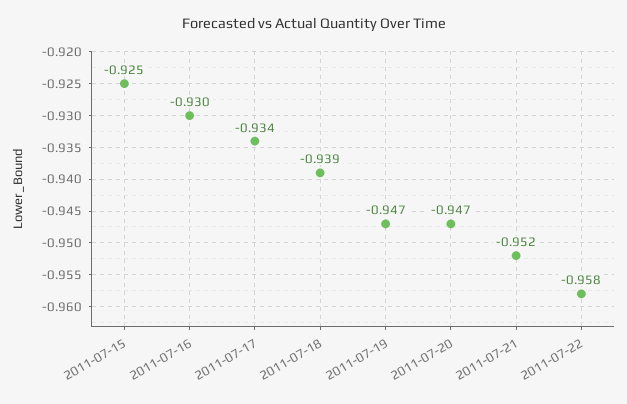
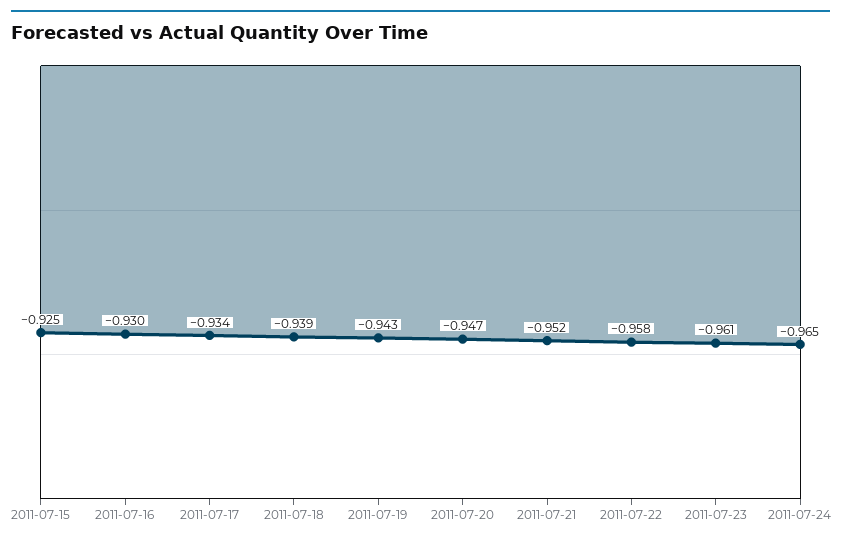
2011-07-19: -0.947 -> -0.943
2011-07-23: none -> -0.961
2011-07-24: none -> -0.965

